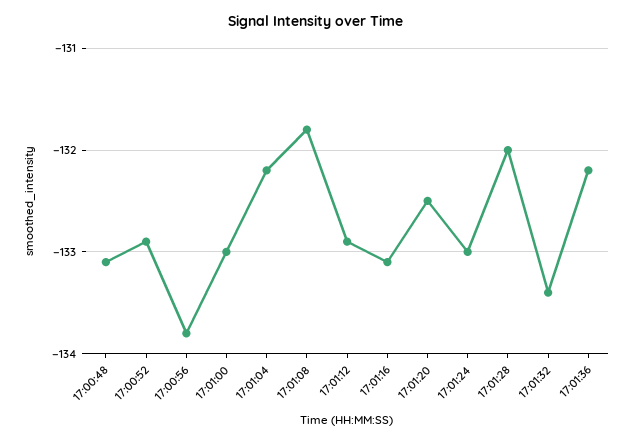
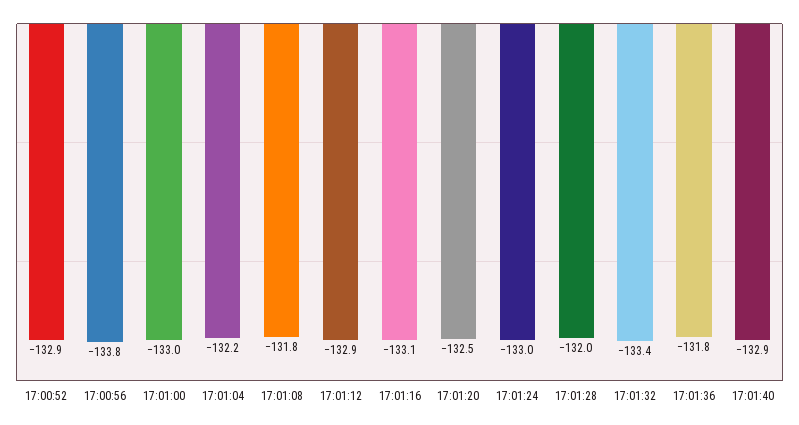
17:00:48: -133.1 -> none
17:01:36: -132.2 -> -131.8
17:01:40: none -> -132.9

